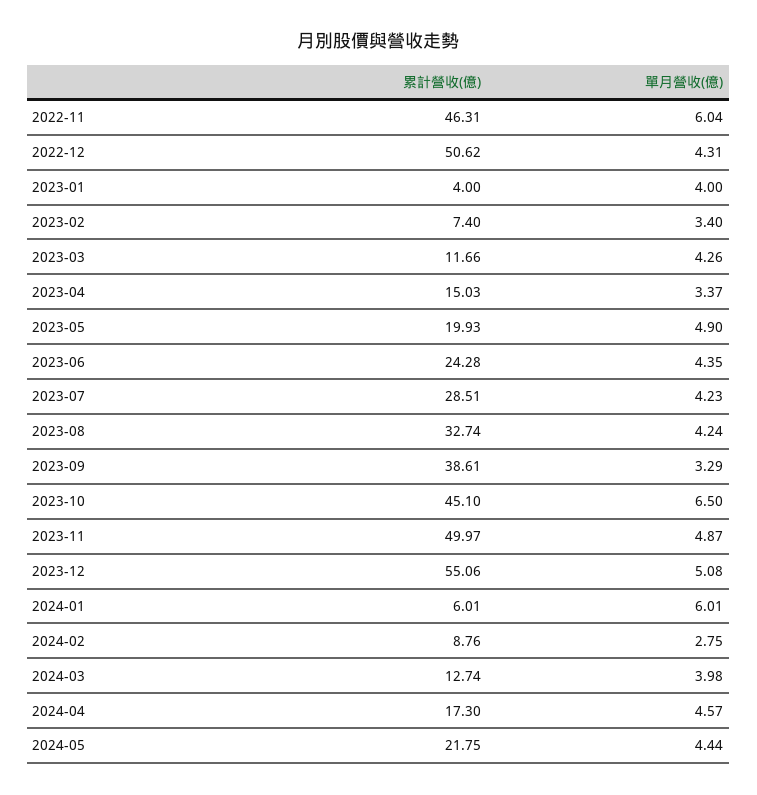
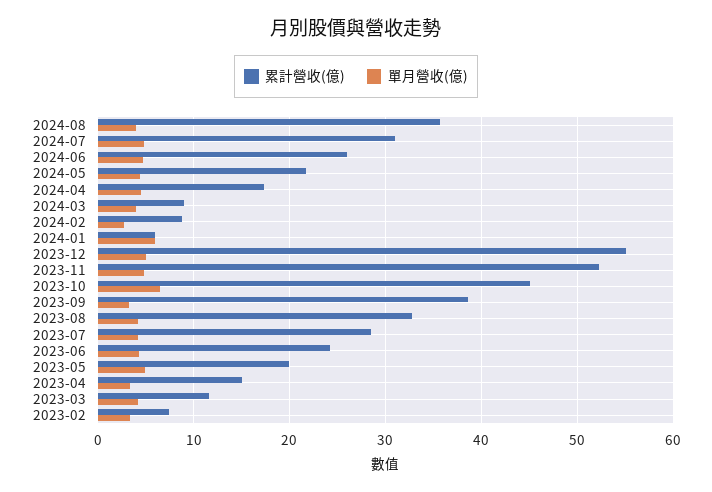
累計營收(億), 2022-11: 46.31 -> none
單月營收(億), 2022-11: 6.04 -> none
累計營收(億), 2022-12: 50.62 -> none
單月營收(億), 2022-12: 4.31 -> none
累計營收(億), 2023-01: 4 -> none
單月營收(億), 2023-01: 4 -> none
累計營收(億), 2023-11: 49.97 -> 52
累計營收(億), 2024-03: 12.74 -> 9
累計營收(億), 2024-08: none -> 36
單月營收(億), 2024-08: none -> 4
累計營收(億), 2024-07: none -> 31
單月營收(億), 2024-07: none -> 5
累計營收(億), 2024-06: none -> 26
單月營收(億), 2024-06: none -> 5

